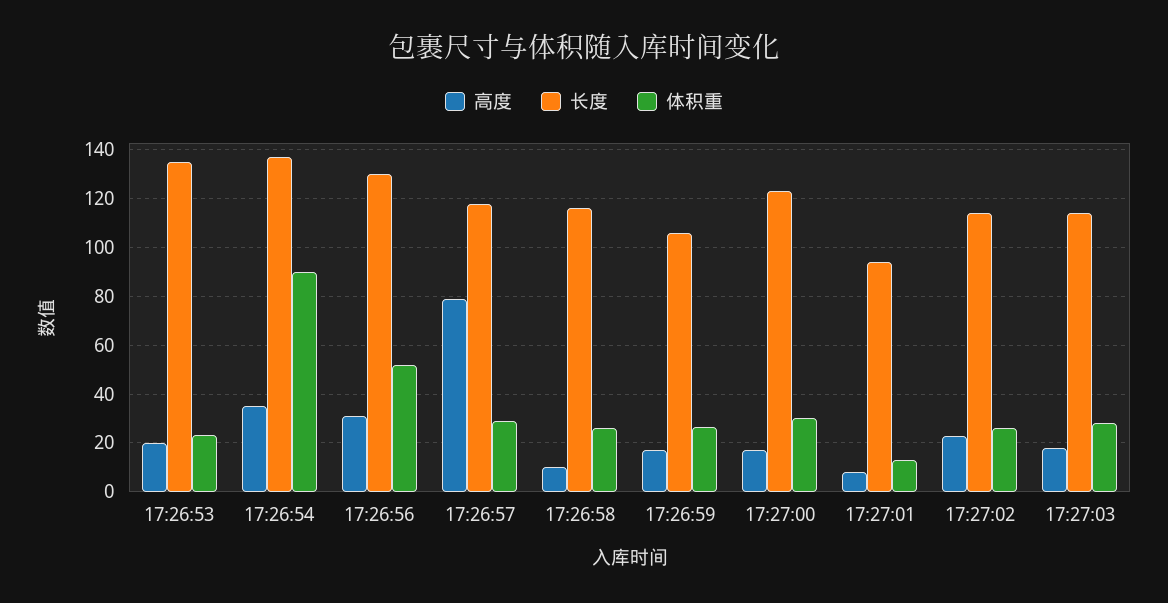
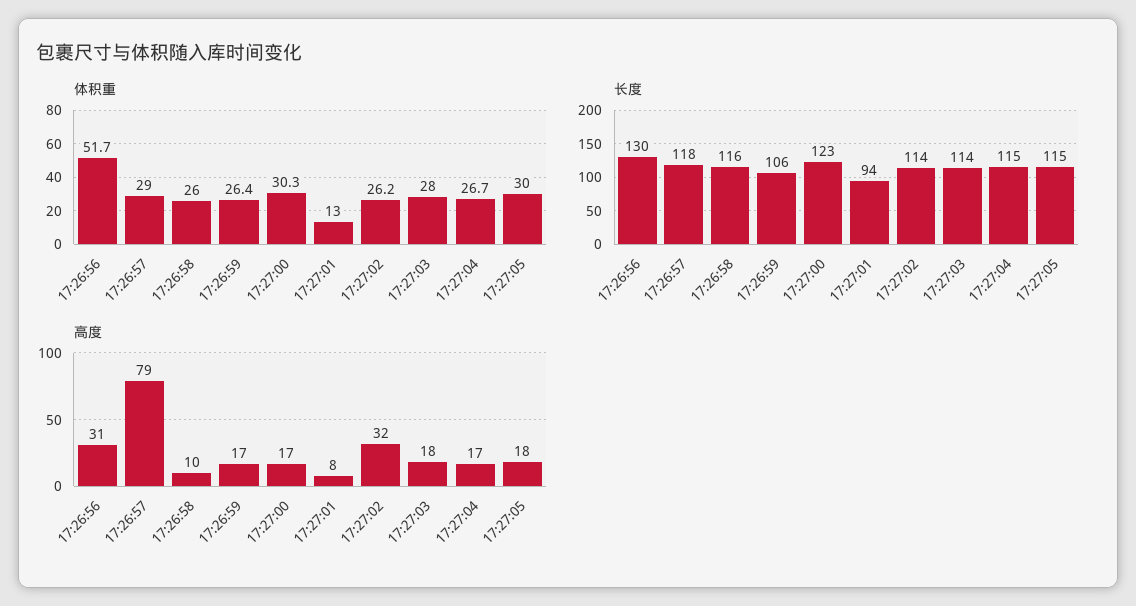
高度, 17:26:53: 20 -> none
长度, 17:26:53: 135 -> none
体积重, 17:26:53: 22.5 -> none
高度, 17:26:54: 35 -> none
长度, 17:26:54: 137.5 -> none
体积重, 17:26:54: 90 -> none
高度, 17:27:02: 22.5 -> 32
体积重, 17:27:04: none -> 26.7
体积重, 17:27:05: none -> 30
长度, 17:27:04: none -> 115
长度, 17:27:05: none -> 115
高度, 17:27:04: none -> 17
高度, 17:27:05: none -> 18

